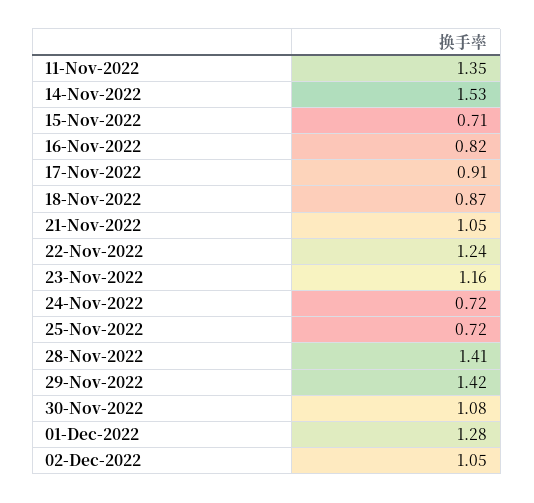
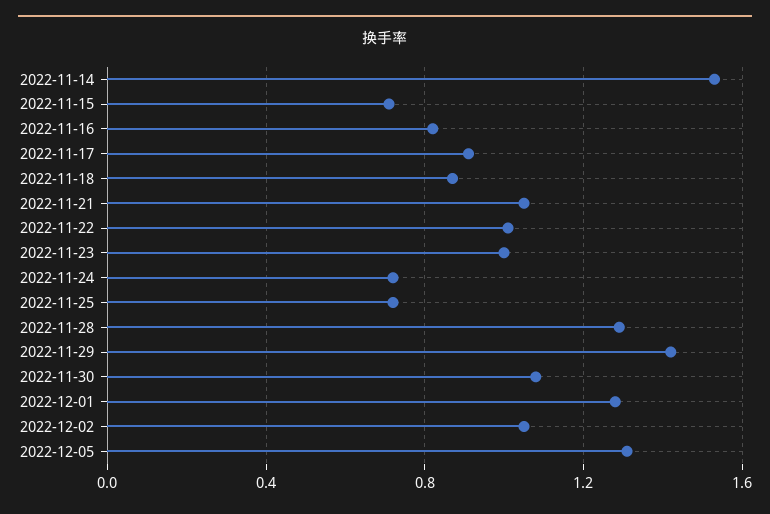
11-Nov-2022: 1.35 -> none
22-Nov-2022: 1.24 -> 1
23-Nov-2022: 1.16 -> 1
28-Nov-2022: 1.41 -> 1.3
2022-12-05: none -> 1.3

